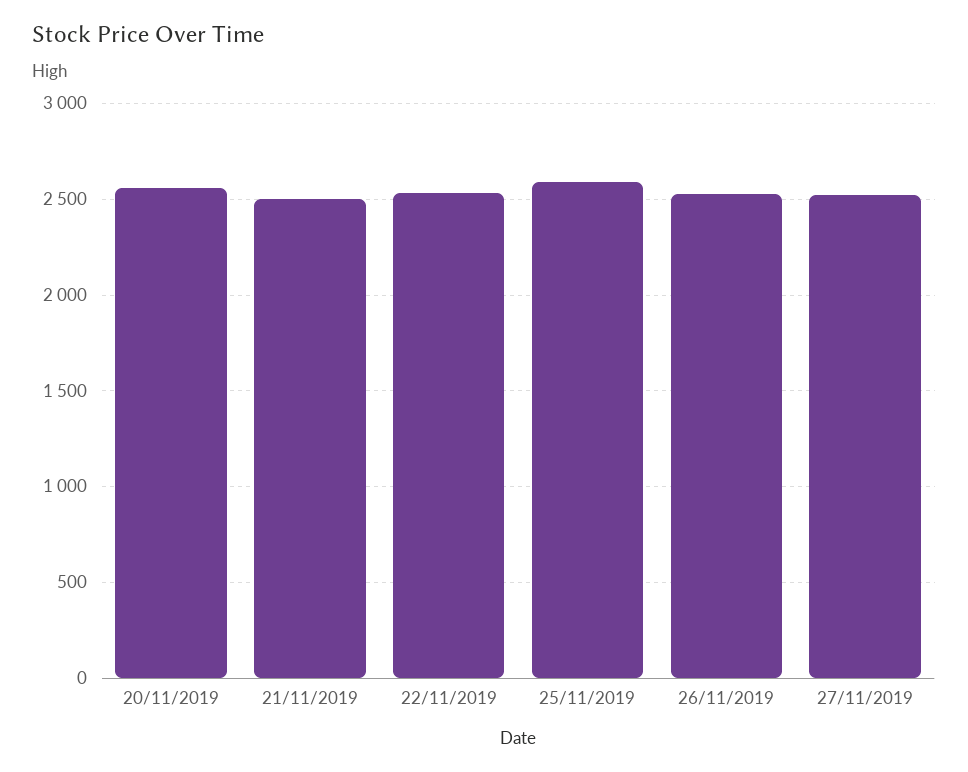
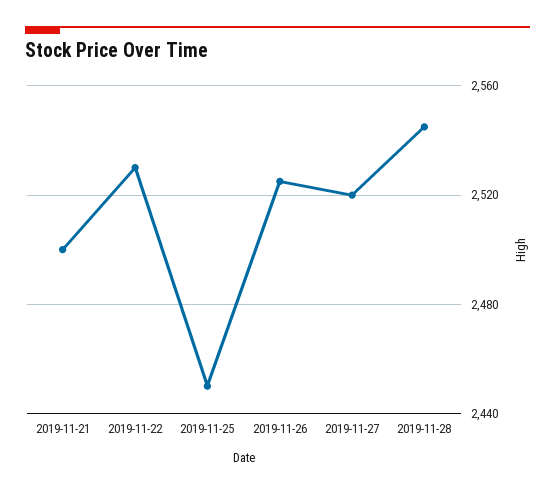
20/11/2019: 2550 -> none
25/11/2019: 2600 -> 2450
2019-11-28: none -> 2545

